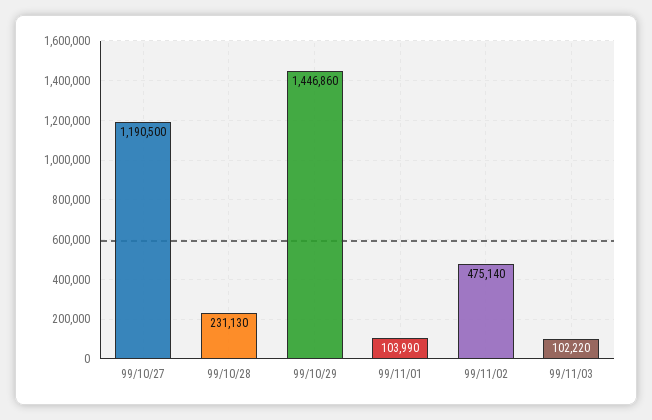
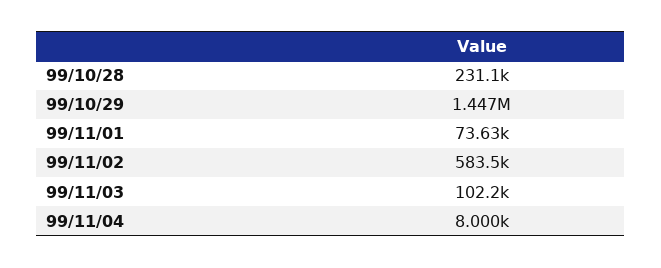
99/10/27: 1190500 -> none
99/11/01: 103990 -> 73630
99/11/02: 475140 -> 583500
99/11/04: none -> 8000

